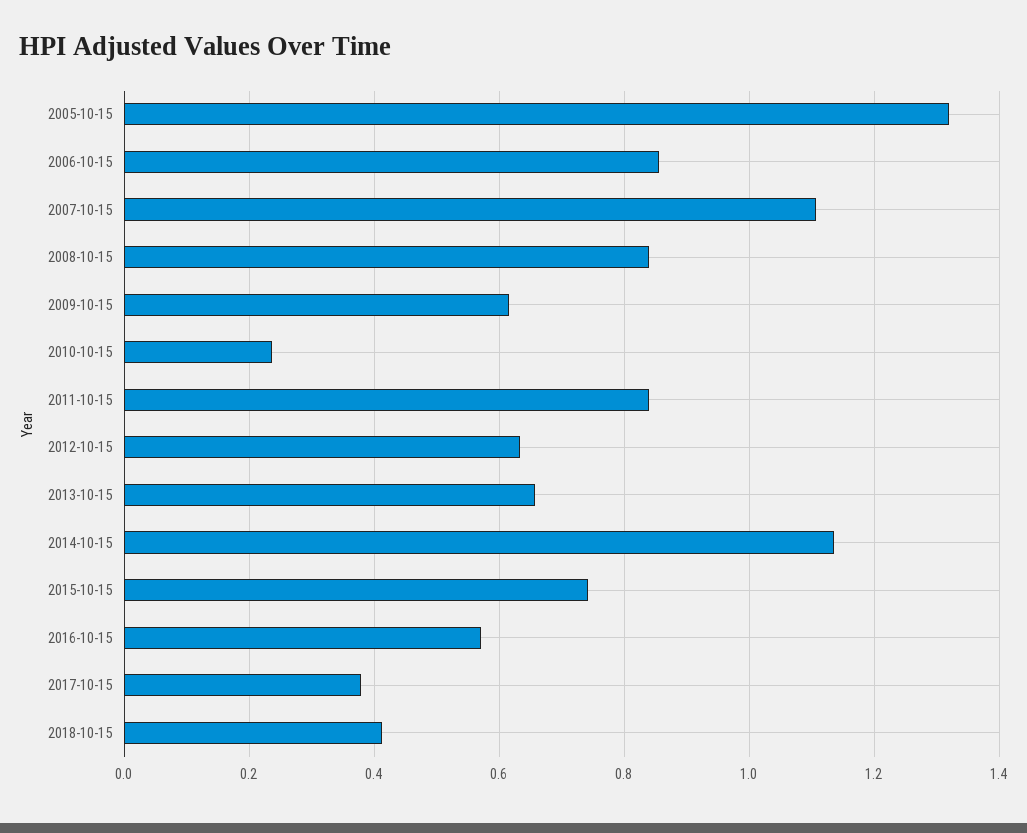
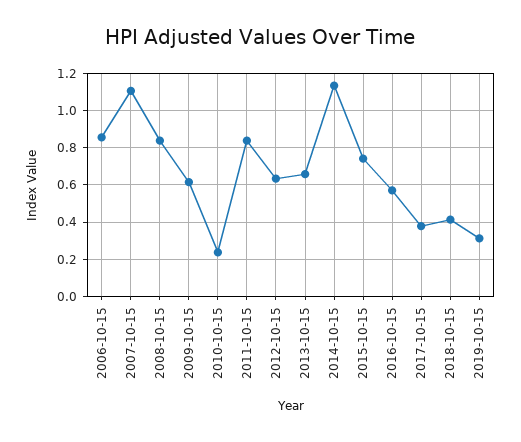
2005-10-15: 1.32 -> none
2019-10-15: none -> 0.3

